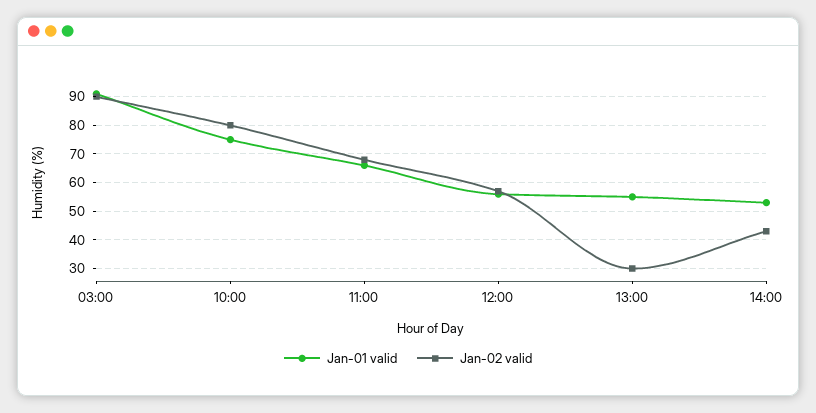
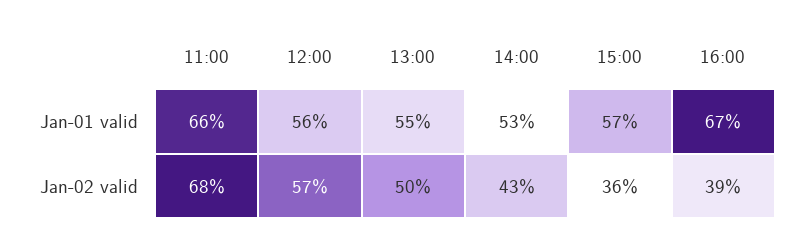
Jan-01 valid, 03:00: 90 -> none
Jan-02 valid, 03:00: 90 -> none
Jan-01 valid, 10:00: 75 -> none
Jan-02 valid, 10:00: 80 -> none
Jan-02 valid, 13:00: 30 -> 50
Jan-01 valid, 15:00: none -> 57
Jan-01 valid, 16:00: none -> 67
Jan-02 valid, 15:00: none -> 36
Jan-02 valid, 16:00: none -> 39

